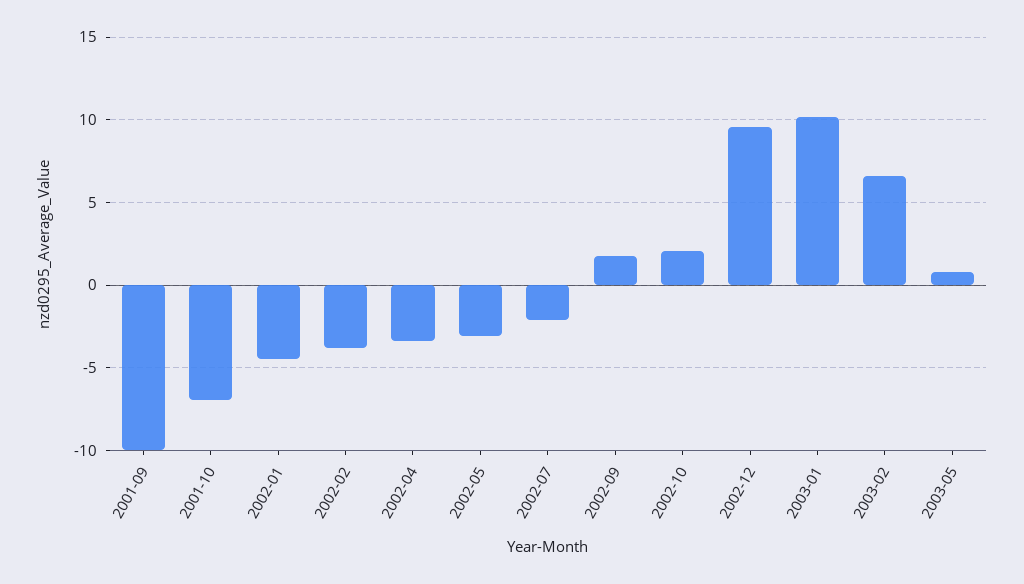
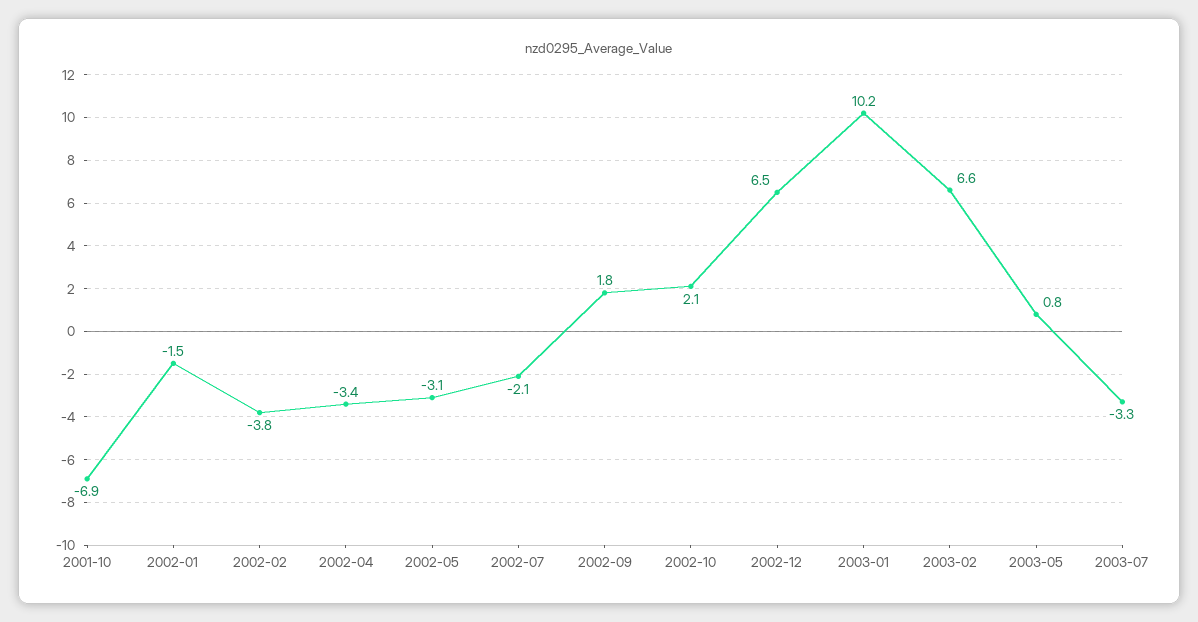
2001-09: -10 -> none
2002-01: -4.5 -> -1.5
2002-12: 9.5 -> 6.5
2003-07: none -> -3.3

